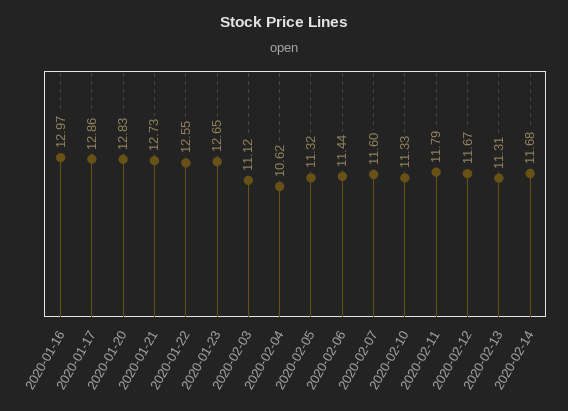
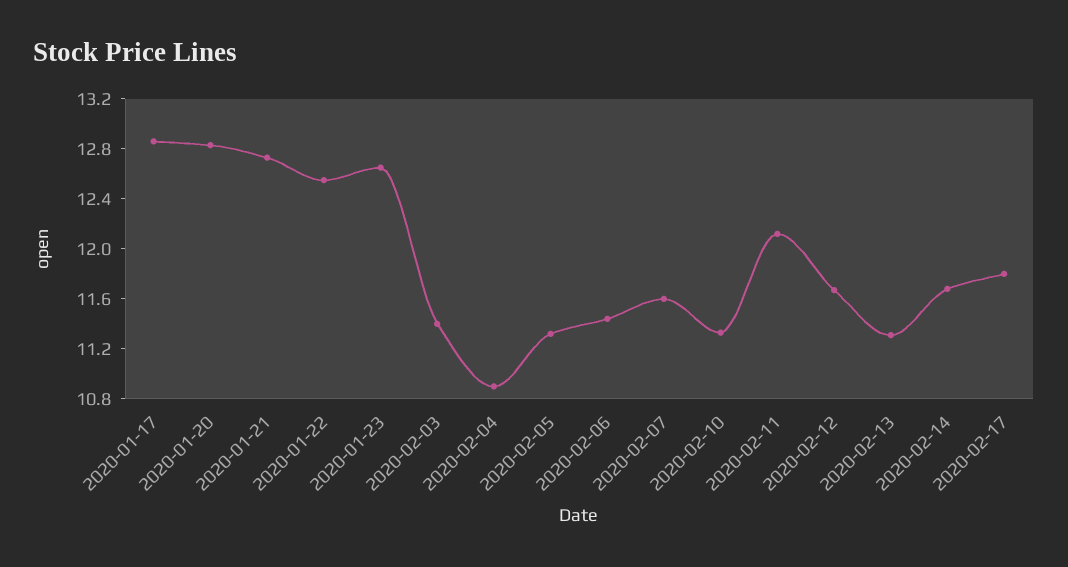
2020-01-16: 12.97 -> none
2020-02-03: 11.12 -> 11.4
2020-02-04: 10.62 -> 10.9
2020-02-11: 11.79 -> 12.1
2020-02-17: none -> 11.8

